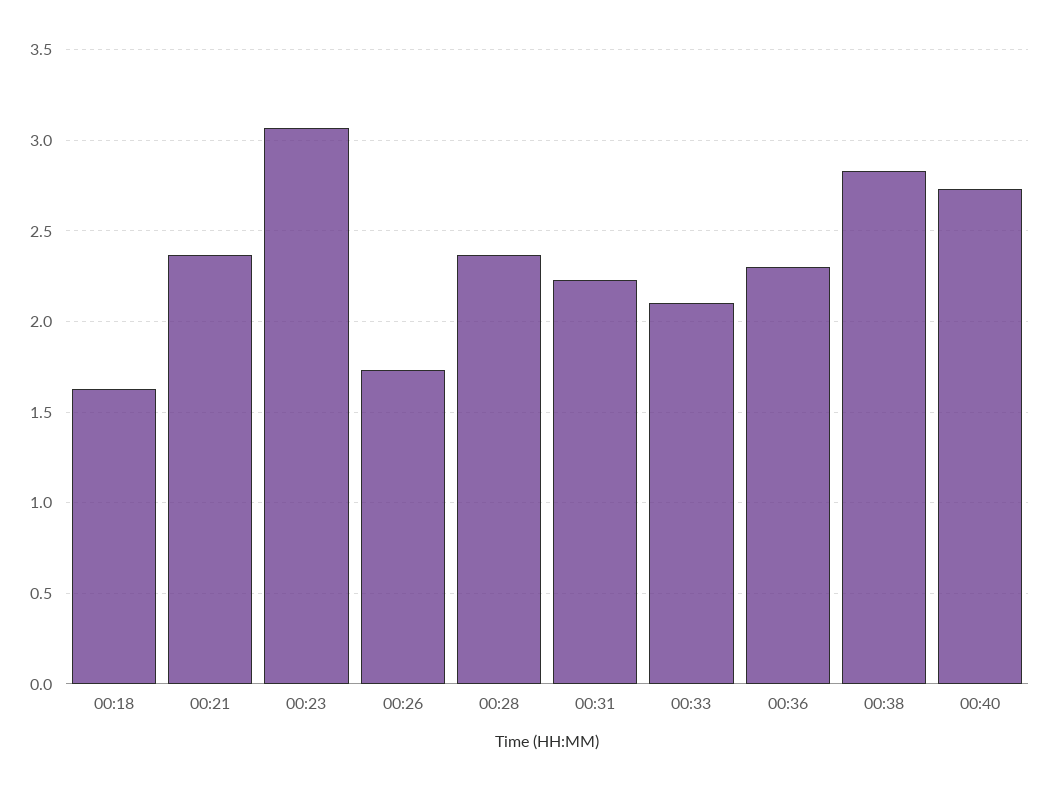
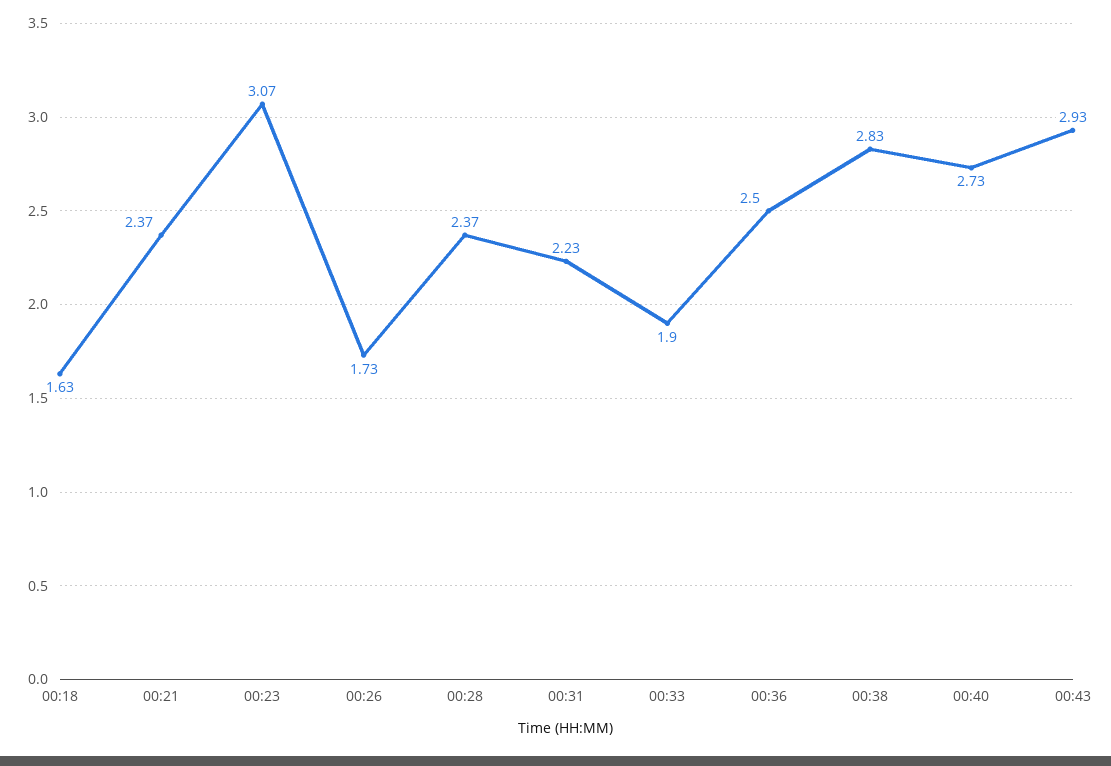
00:33: 2.1 -> 1.9
00:36: 2.3 -> 2.5
00:43: none -> 2.93

